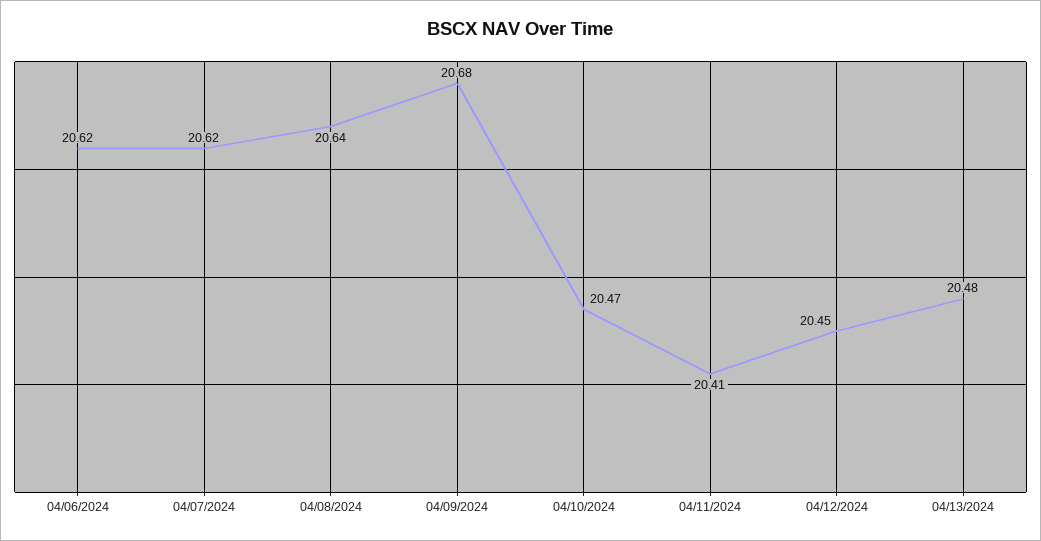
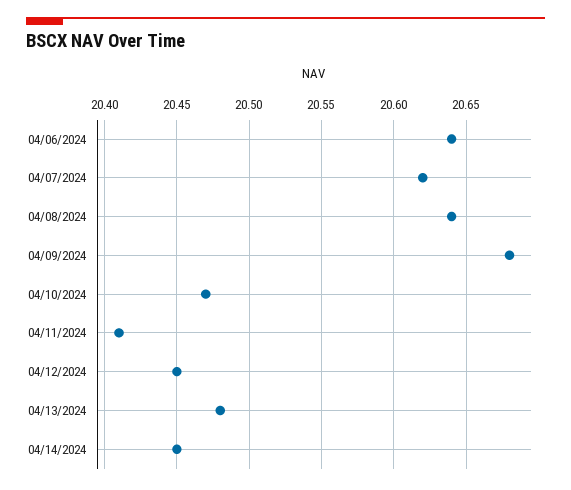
04/06/2024: 20.62 -> 20.64
04/14/2024: none -> 20.45

